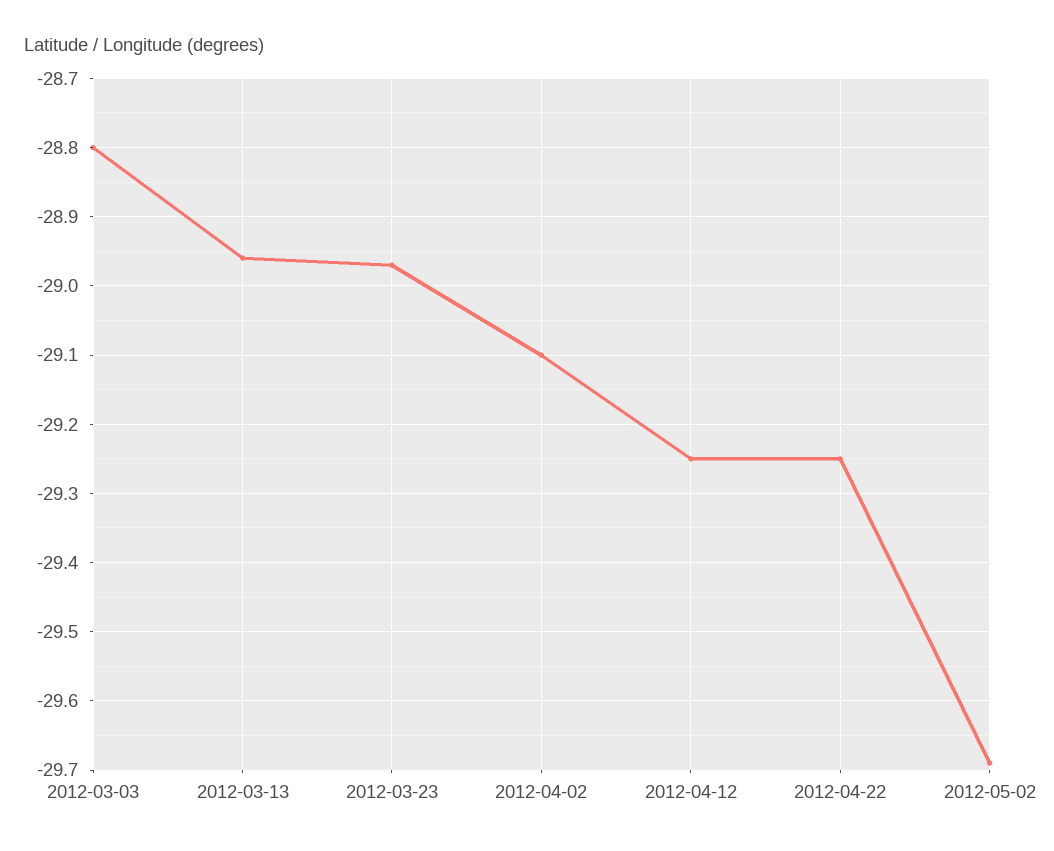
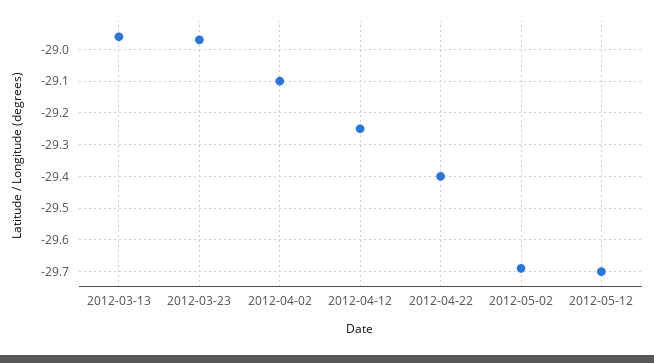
2012-03-03: -28.8 -> none
2012-04-22: -29.25 -> -29.4
2012-05-12: none -> -29.7

